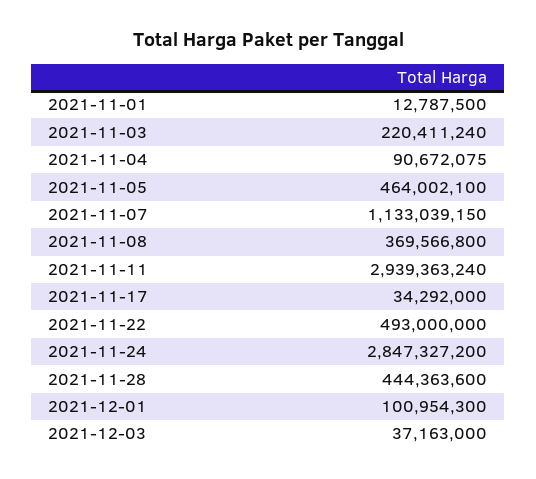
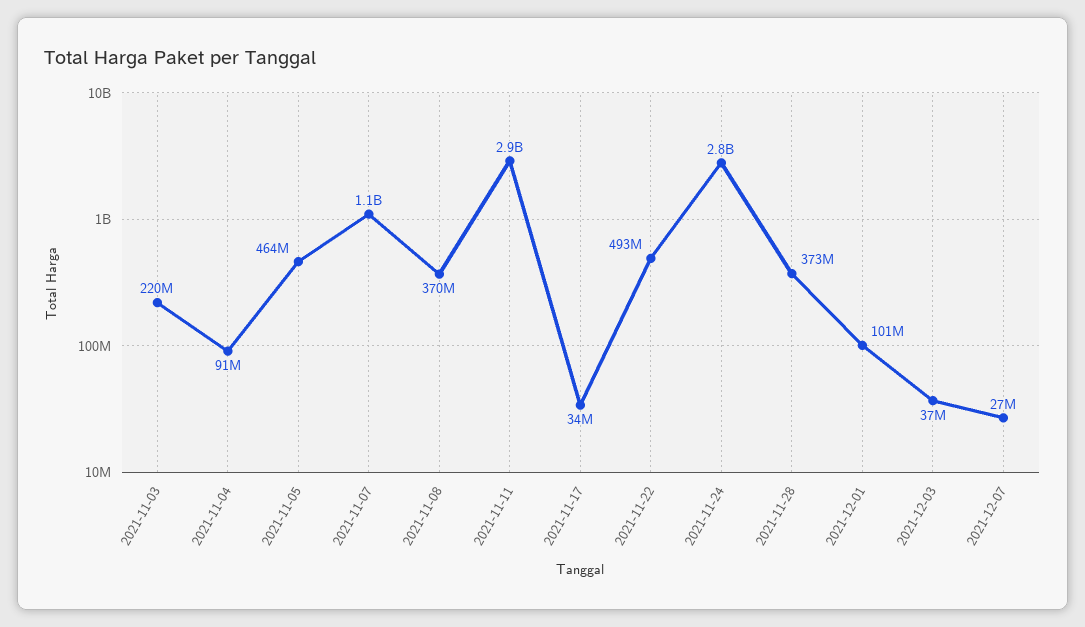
2021-11-01: 12787500 -> none
2021-11-28: 444363600 -> 373000000
2021-12-07: none -> 27000000

